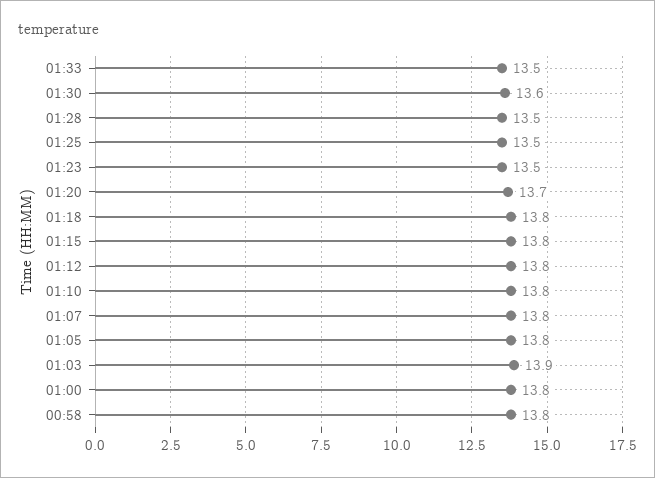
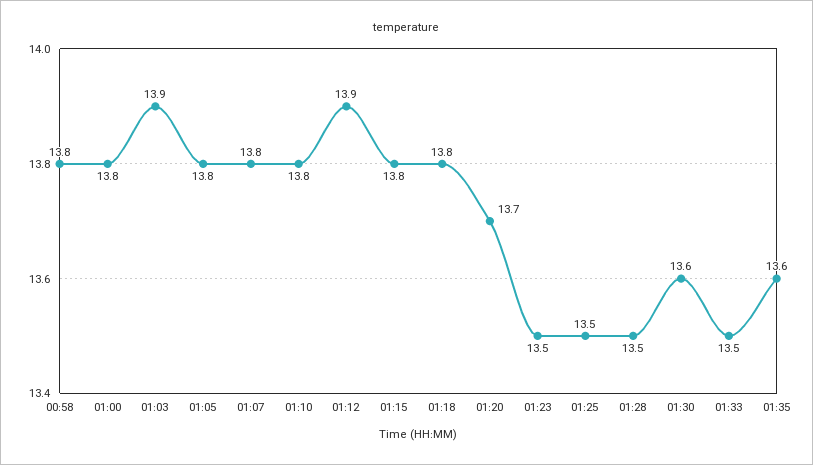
01:12: 13.8 -> 13.9
01:35: none -> 13.6

